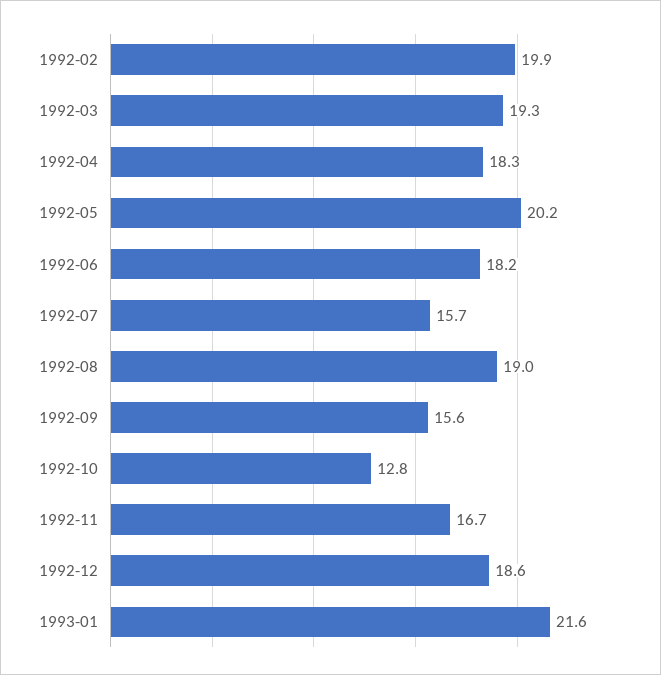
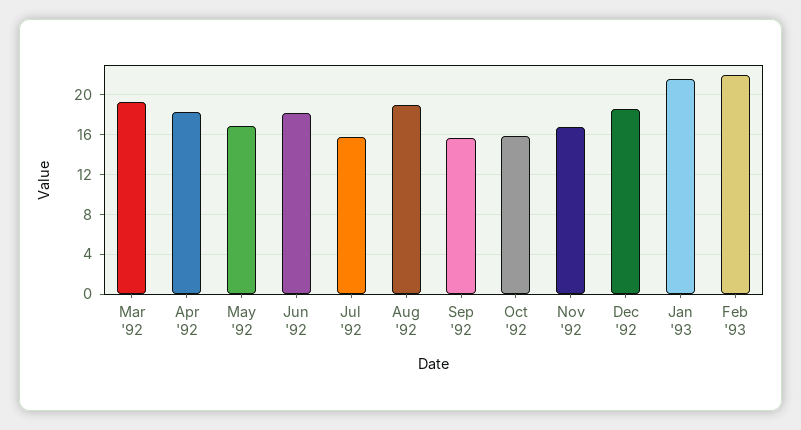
1992-02: 19.9 -> none
1992-05: 20.2 -> 17
1992-10: 12.8 -> 16
Feb '93: none -> 22

